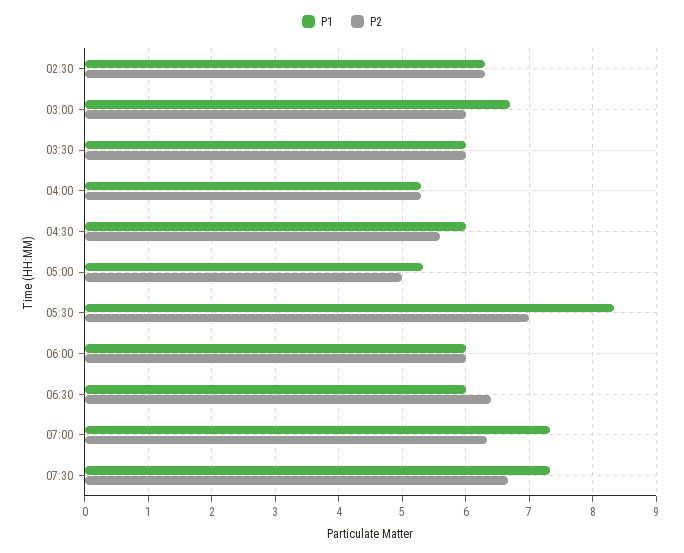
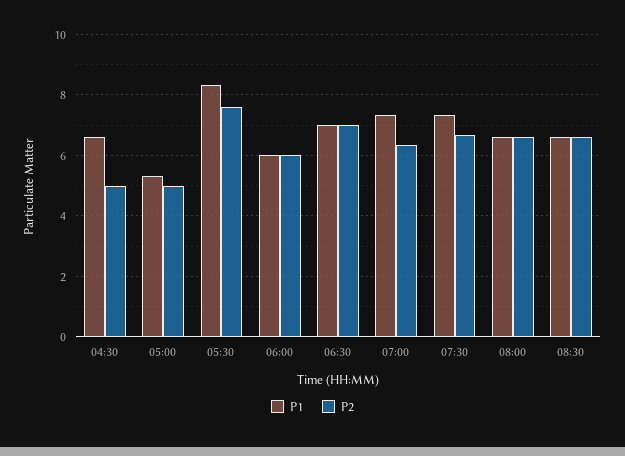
P1, 02:30: 6.3 -> none
P2, 02:30: 6.3 -> none
P1, 03:00: 6.7 -> none
P2, 03:00: 6 -> none
P1, 03:30: 6 -> none
P2, 03:30: 6 -> none
P1, 04:00: 5.3 -> none
P2, 04:00: 5.3 -> none
P1, 04:30: 6 -> 6.6
P2, 04:30: 5.6 -> 5
P2, 05:30: 7 -> 7.6
P1, 06:30: 6 -> 7
P2, 06:30: 6.4 -> 7
P1, 08:00: none -> 6.6
P2, 08:00: none -> 6.6
P1, 08:30: none -> 6.6
P2, 08:30: none -> 6.6

